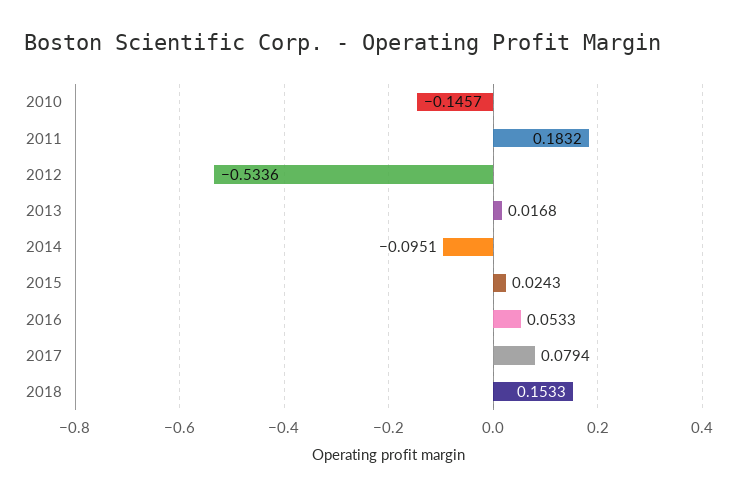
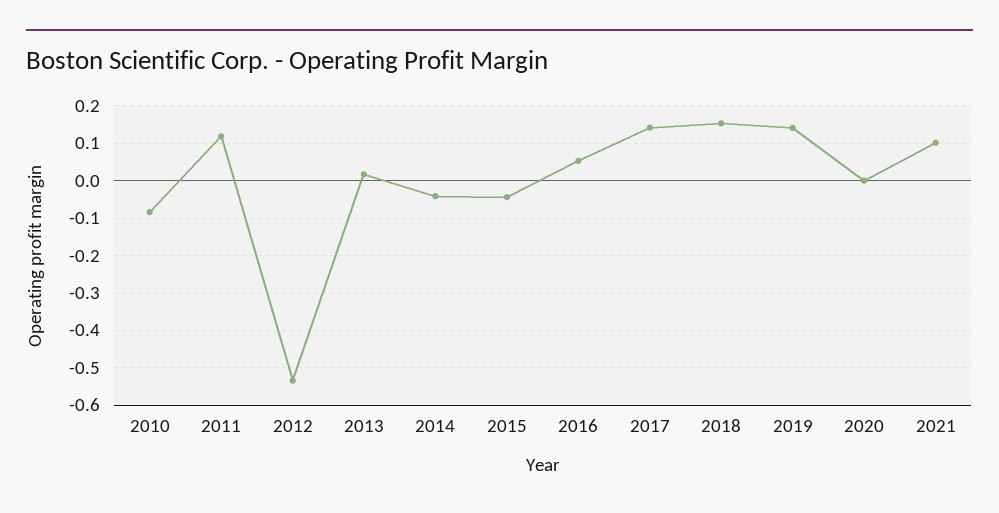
2010: -0.1457 -> -0.08
2011: 0.1832 -> 0.12
2014: -0.0951 -> -0.04
2015: 0.0243 -> -0.04
2017: 0.0794 -> 0.14
2019: none -> 0.14
2020: none -> 0
2021: none -> 0.1

